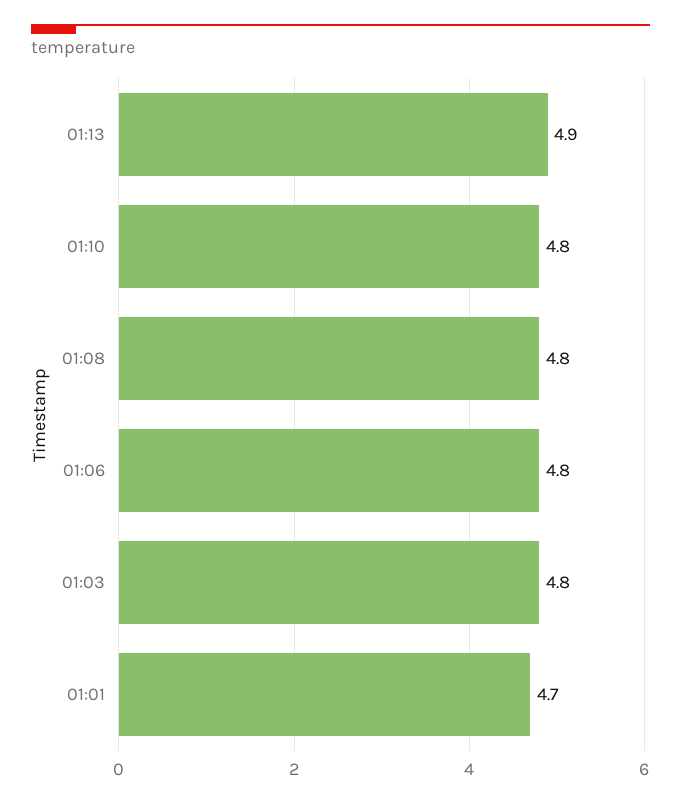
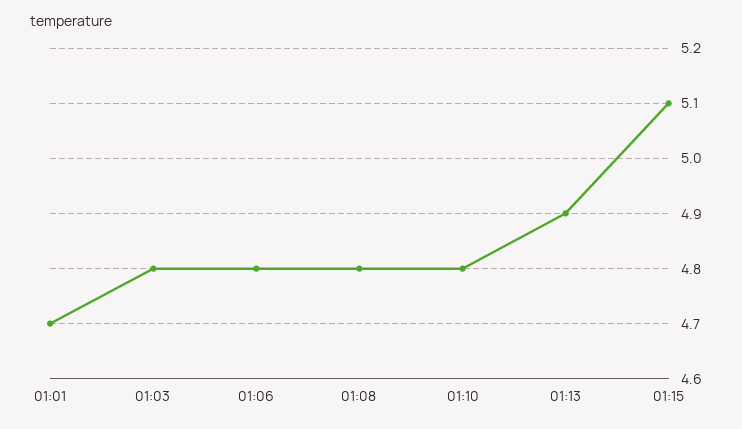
01:15: none -> 5.1

